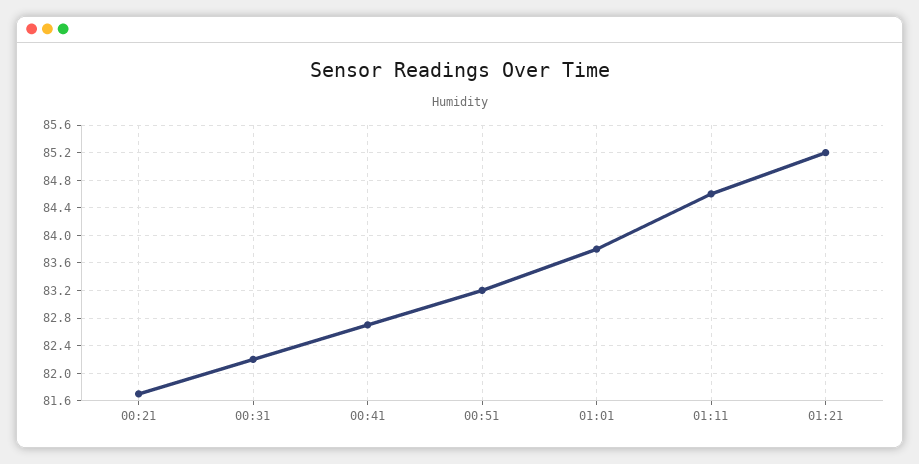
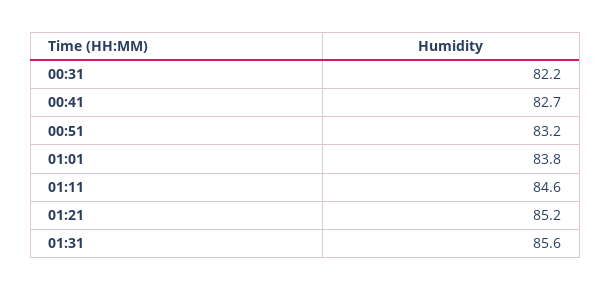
00:21: 81.7 -> none
01:31: none -> 85.6

